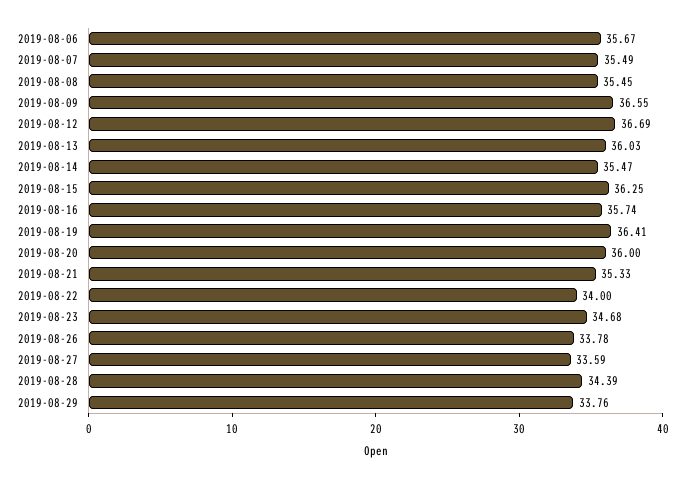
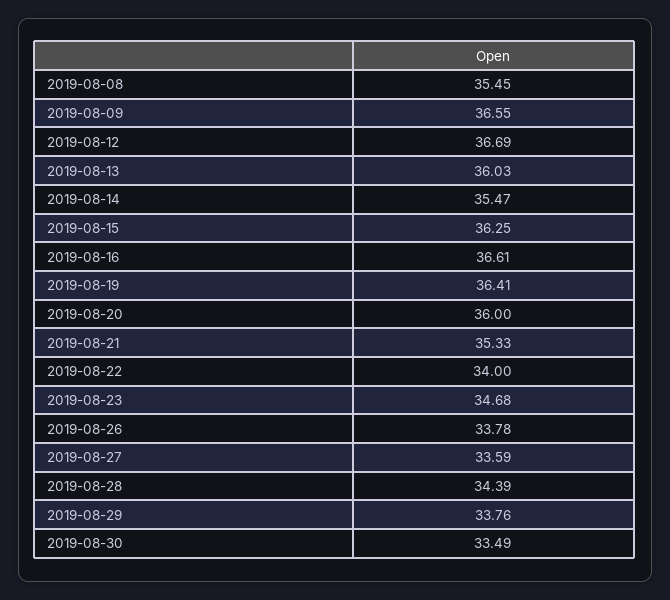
2019-08-06: 35.67 -> none
2019-08-07: 35.49 -> none
2019-08-16: 35.74 -> 36.61
2019-08-30: none -> 33.49

